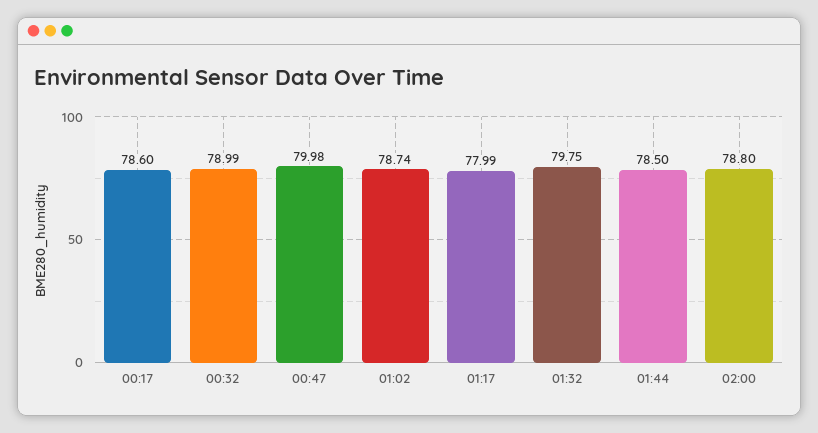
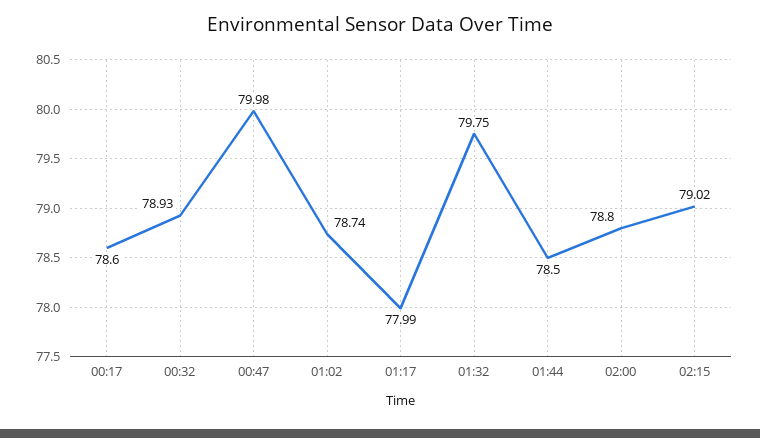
00:32: 78.99 -> 78.93
02:15: none -> 79.02

